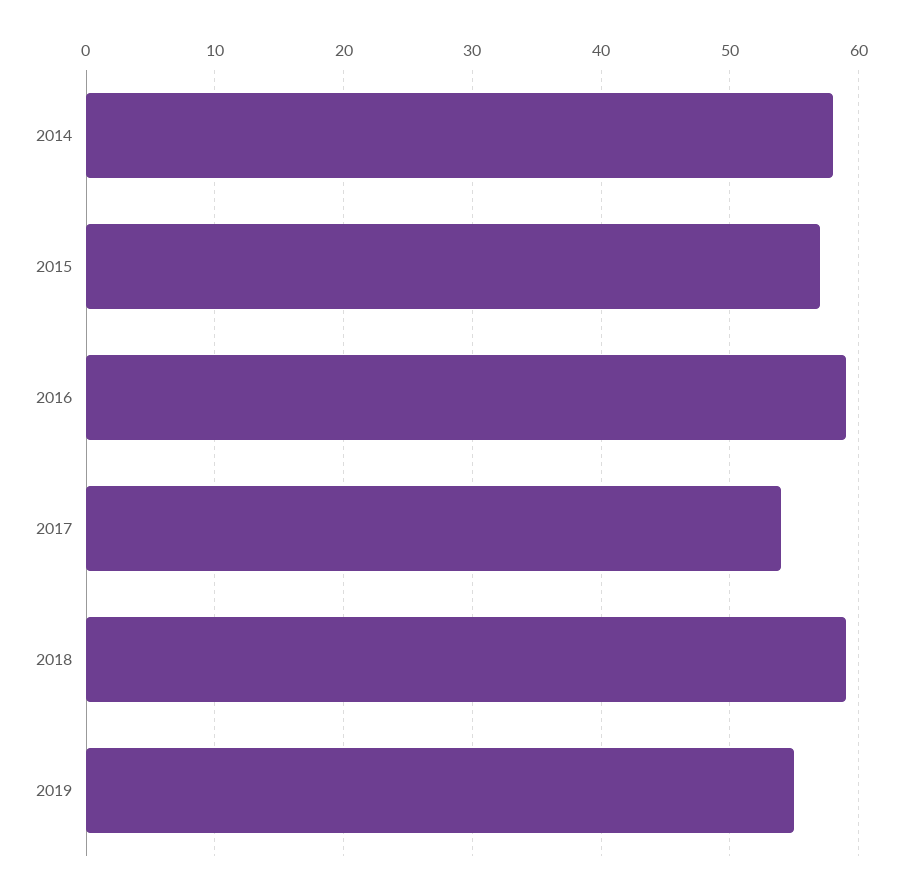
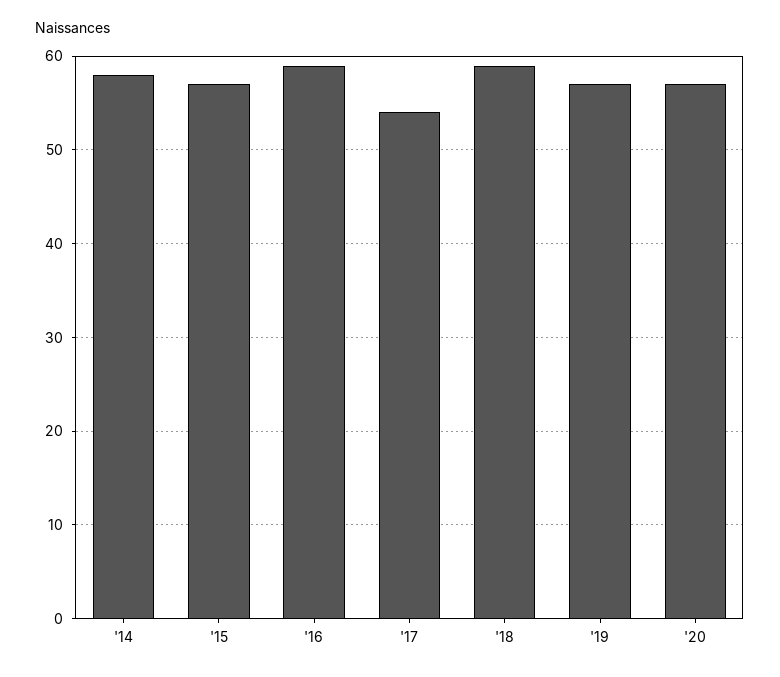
2019: 55 -> 57
'20: none -> 57

